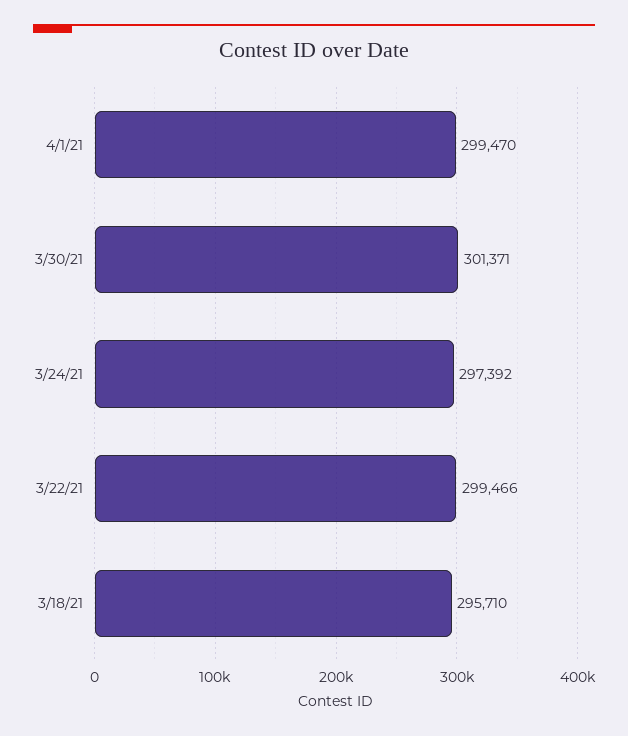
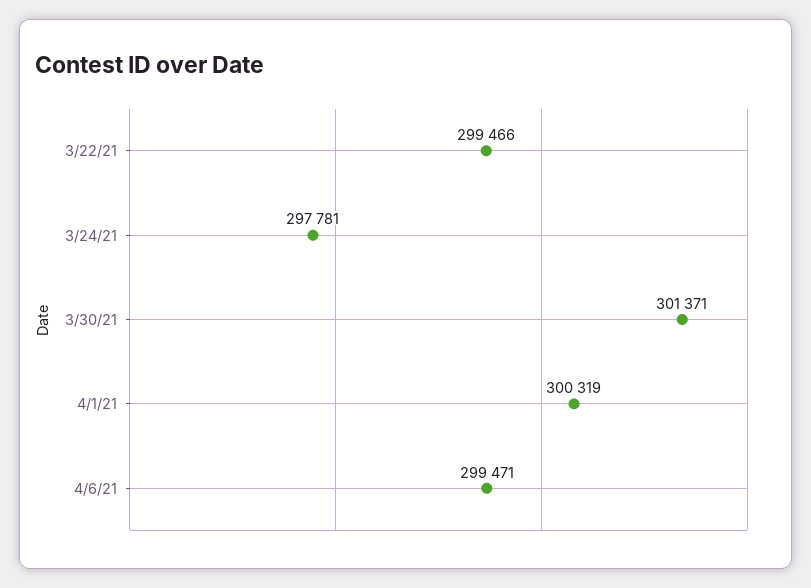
4/1/21: 299470 -> 300319
3/24/21: 297392 -> 297781
3/18/21: 295710 -> none
4/6/21: none -> 299471

